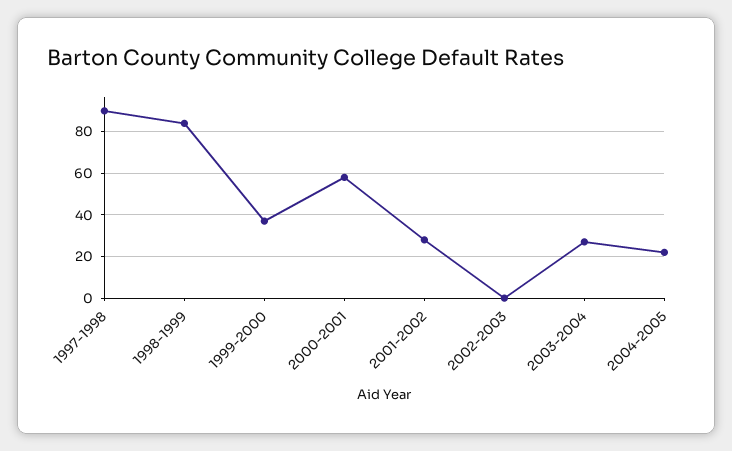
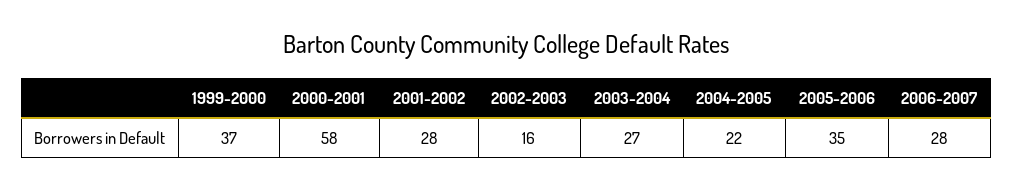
1997-1998: 90 -> none
1998-1999: 85 -> none
2002-2003: 0 -> 16
2005-2006: none -> 35
2006-2007: none -> 28

